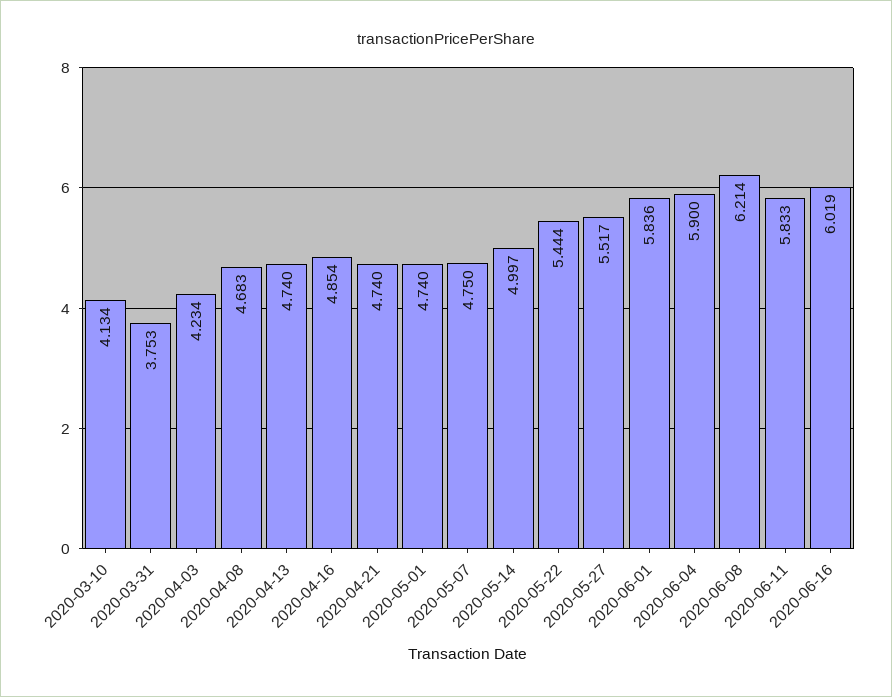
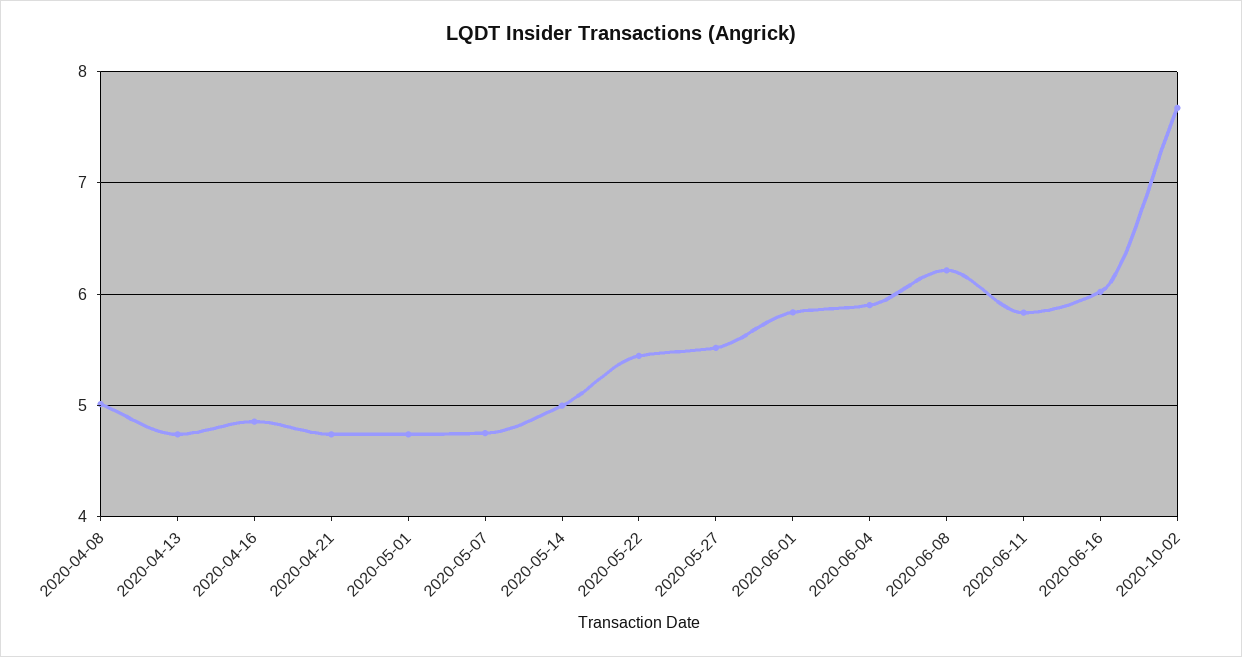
2020-03-10: 4.134 -> none
2020-03-31: 3.753 -> none
2020-04-03: 4.234 -> none
2020-04-08: 4.683 -> 5
2020-10-02: none -> 7.7

